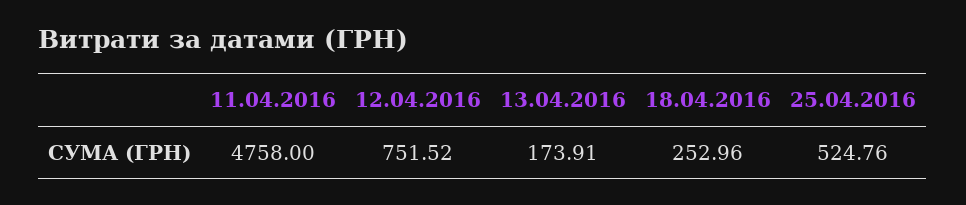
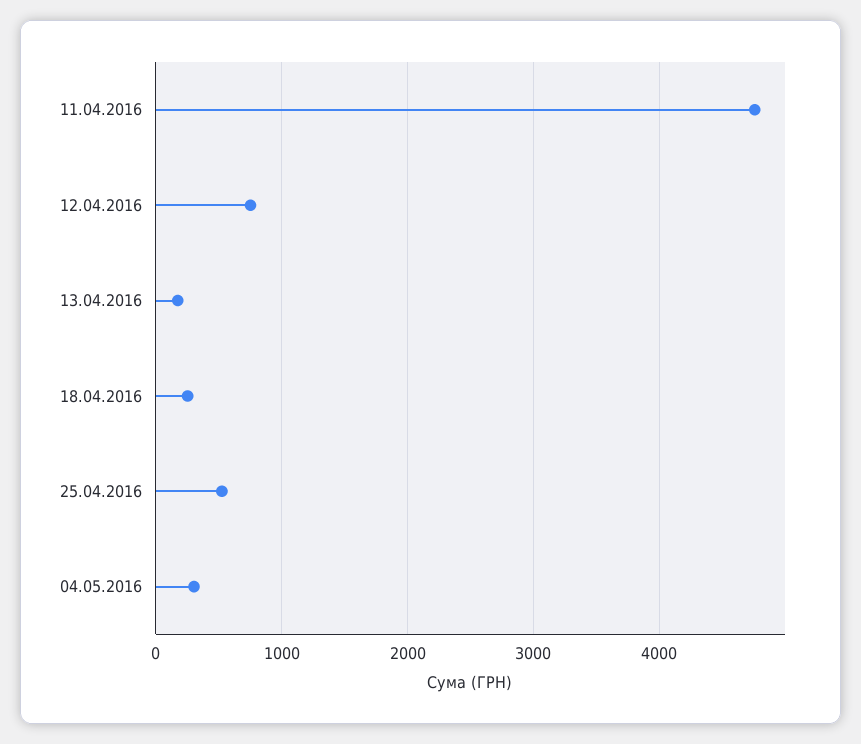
04.05.2016: none -> 300

